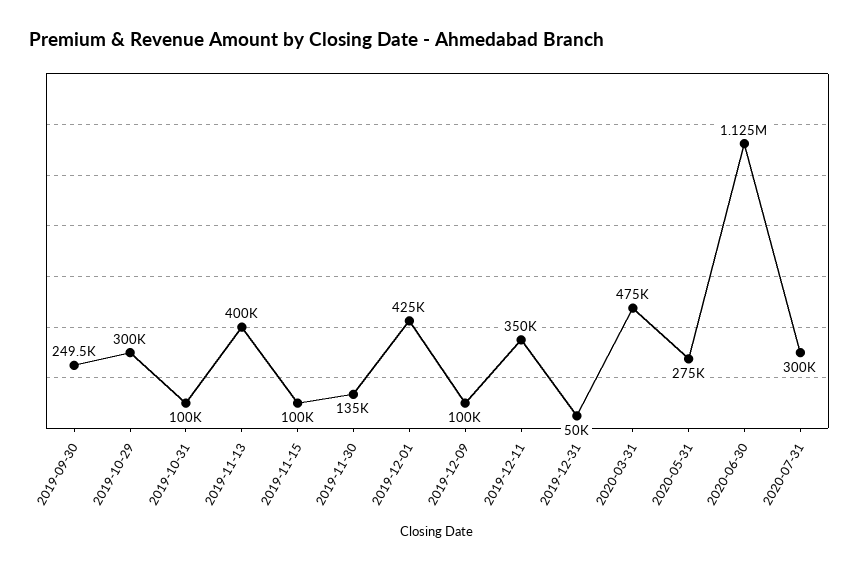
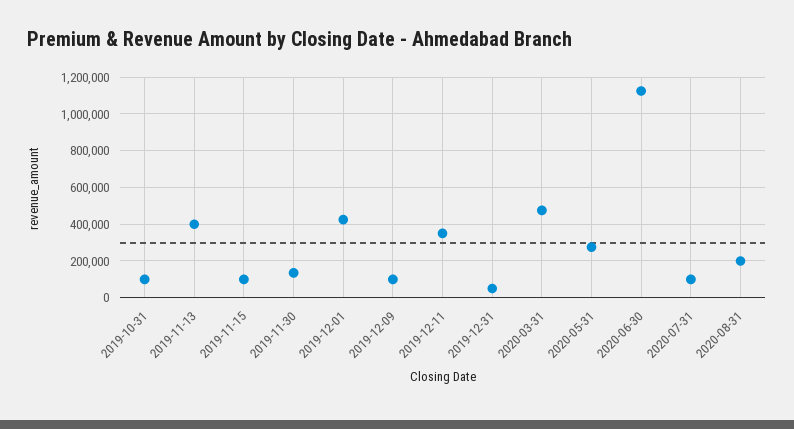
2019-09-30: 249500 -> none
2019-10-29: 300000 -> none
2020-07-31: 300000 -> 100000
2020-08-31: none -> 200000

